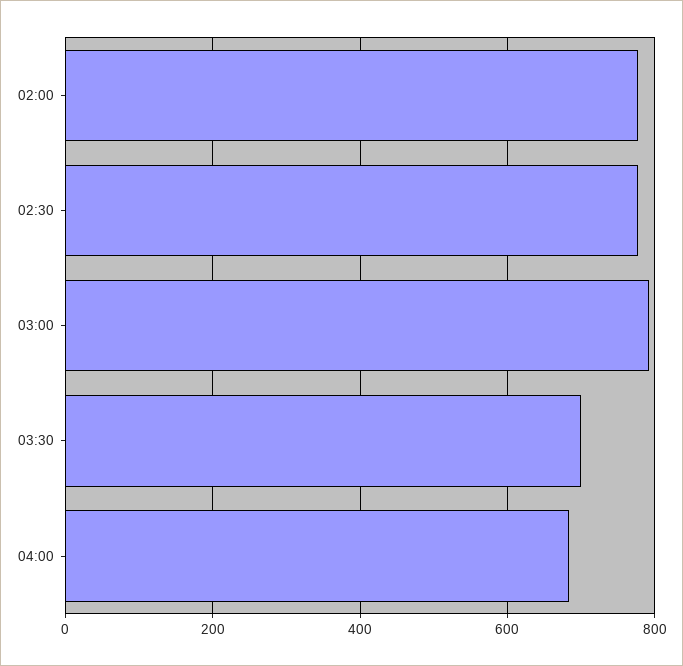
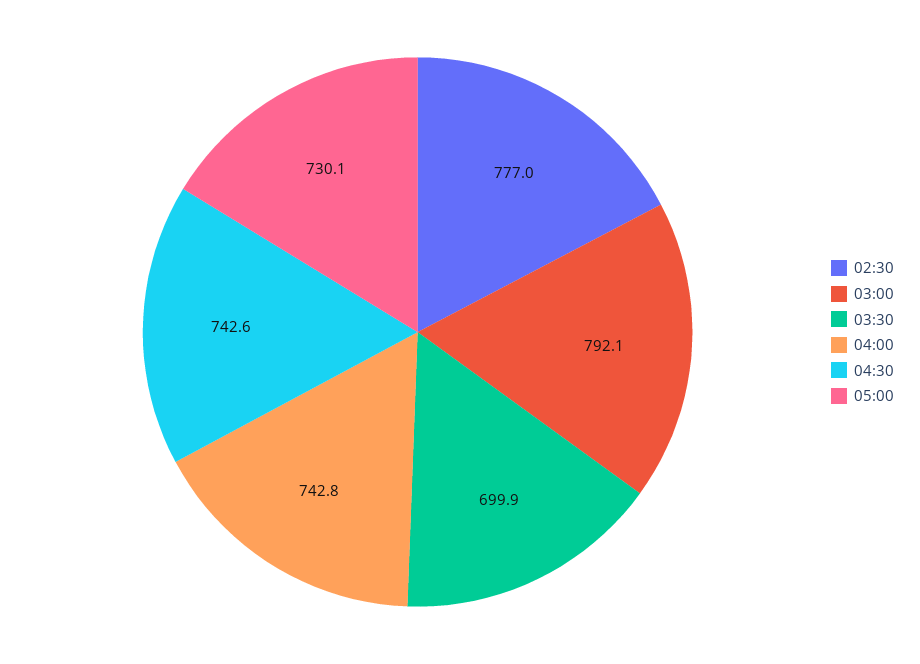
02:00: 780 -> none
04:00: 680 -> 742.8
04:30: none -> 742.6
05:00: none -> 730.1

